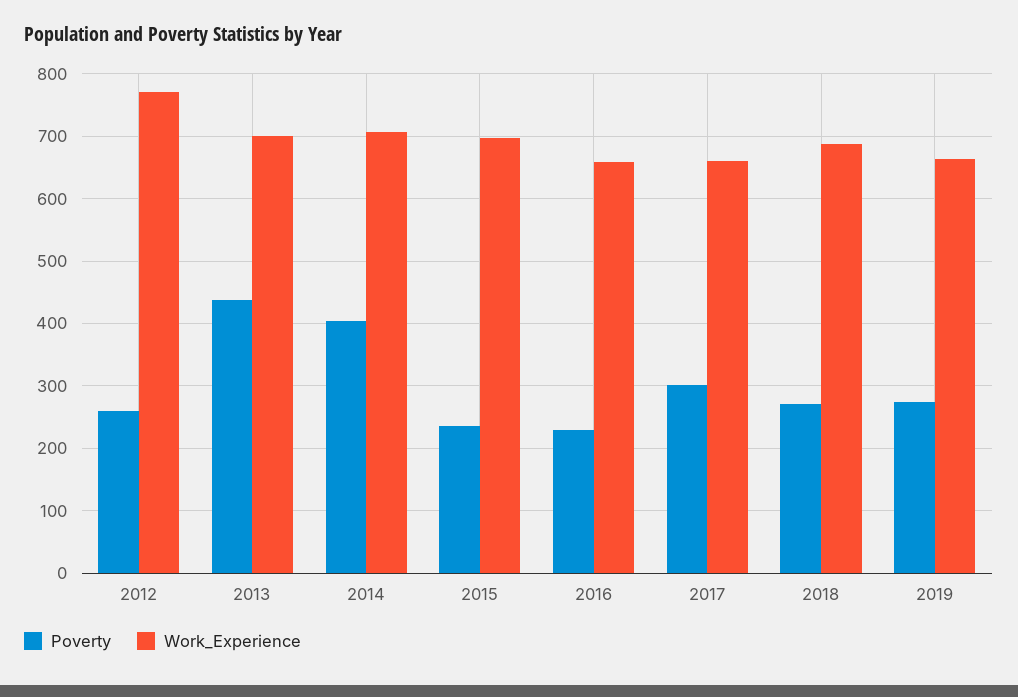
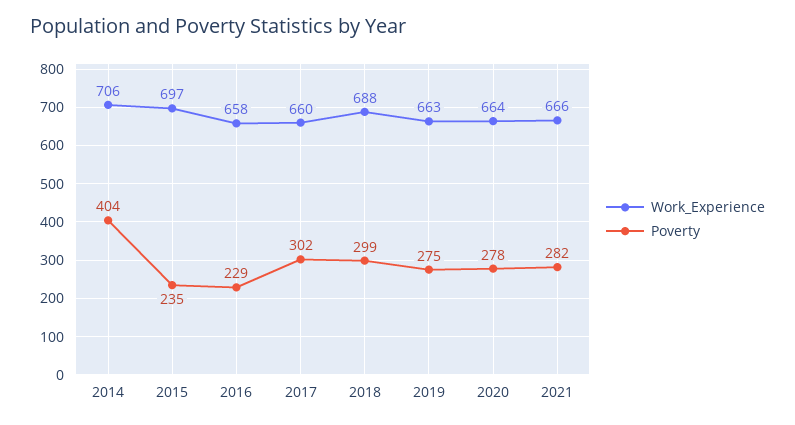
Poverty, 2012: 260 -> none
Work_Experience, 2012: 770 -> none
Poverty, 2013: 440 -> none
Work_Experience, 2013: 700 -> none
Poverty, 2018: 270 -> 299
Work_Experience, 2020: none -> 664
Poverty, 2020: none -> 278
Work_Experience, 2021: none -> 666
Poverty, 2021: none -> 282

